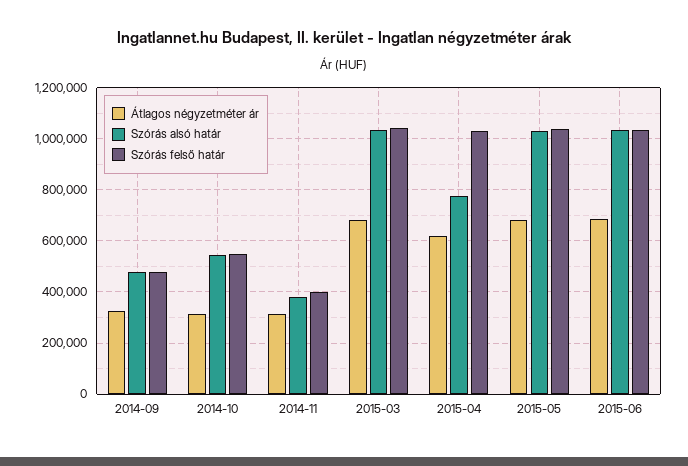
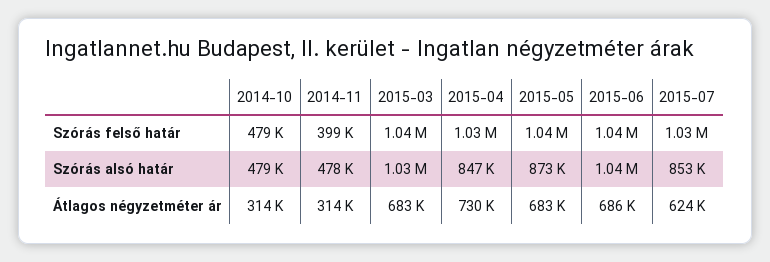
Átlagos négyzetméter ár, 2014-09: 325000 -> none
Szórás alsó határ, 2014-09: 475000 -> none
Szórás felső határ, 2014-09: 475000 -> none
Szórás alsó határ, 2014-10: 550000 -> 479000
Szórás felső határ, 2014-10: 550000 -> 479000
Szórás alsó határ, 2014-11: 375000 -> 478000
Átlagos négyzetméter ár, 2015-04: 625000 -> 730000
Szórás alsó határ, 2015-04: 775000 -> 847000
Szórás alsó határ, 2015-05: 1025000 -> 873000
Szórás felső határ, 2015-07: none -> 1030000
Szórás alsó határ, 2015-07: none -> 853000
Átlagos négyzetméter ár, 2015-07: none -> 624000

